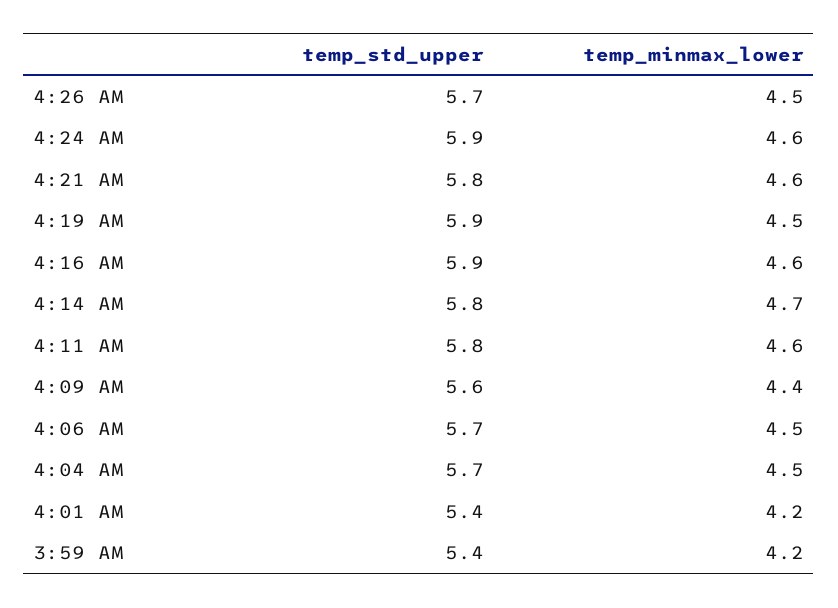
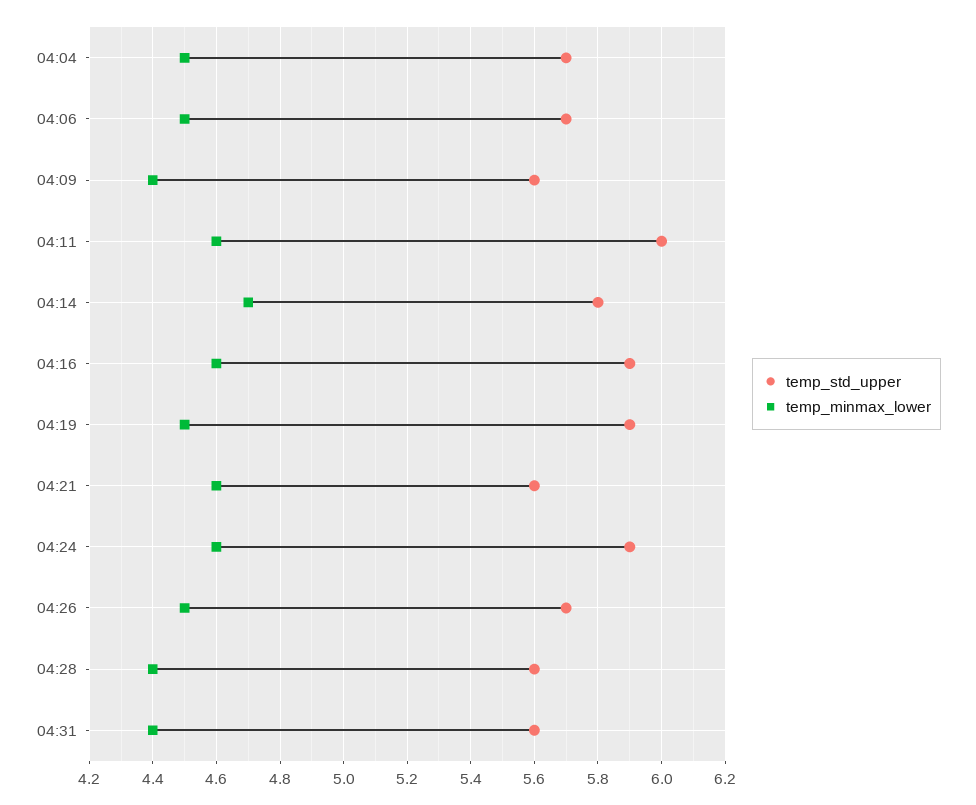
temp_std_upper, 4:21 AM: 5.8 -> 5.6
temp_std_upper, 4:11 AM: 5.8 -> 6
temp_std_upper, 4:01 AM: 5.4 -> none
temp_minmax_lower, 4:01 AM: 4.2 -> none
temp_std_upper, 3:59 AM: 5.4 -> none
temp_minmax_lower, 3:59 AM: 4.2 -> none
temp_std_upper, 04:28: none -> 5.6
temp_minmax_lower, 04:28: none -> 4.4
temp_std_upper, 04:31: none -> 5.6
temp_minmax_lower, 04:31: none -> 4.4

